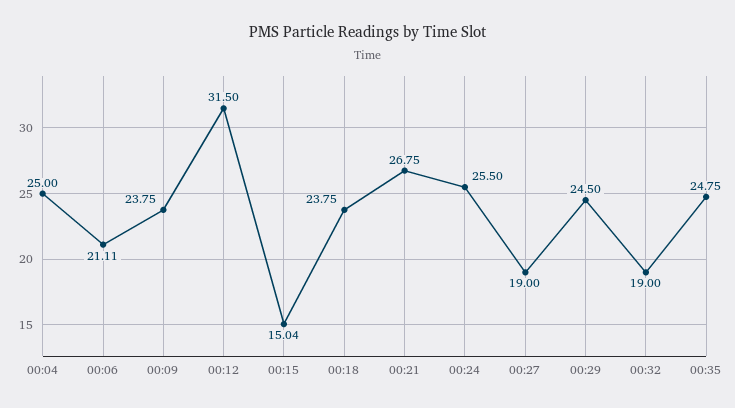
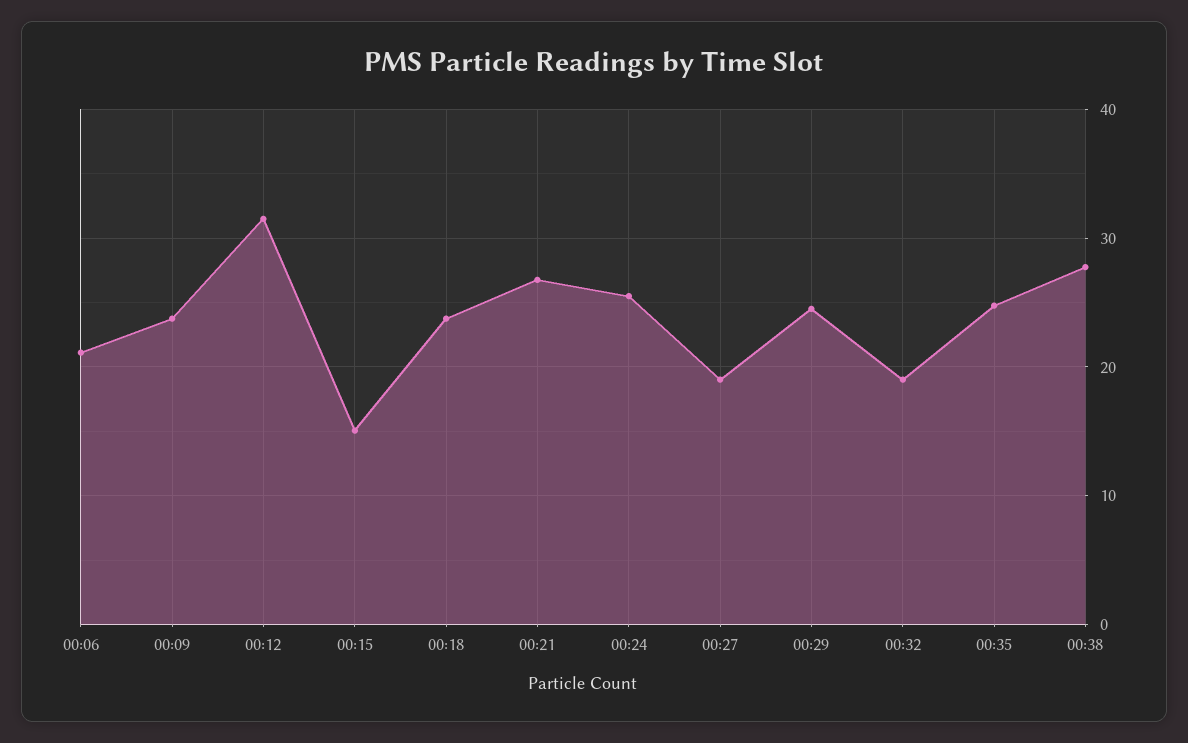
00:04: 25 -> none
00:38: none -> 28

